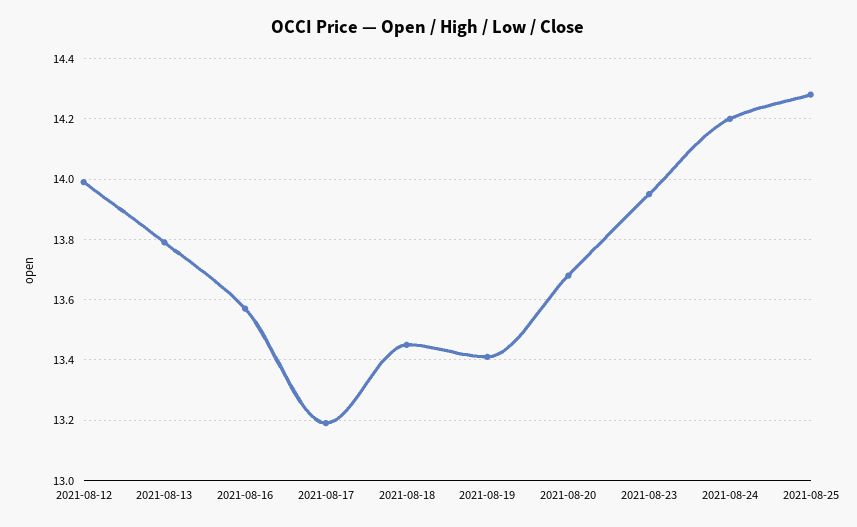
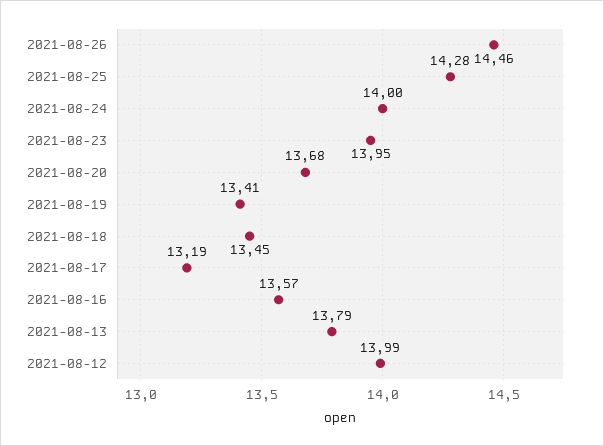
2021-08-24: 14.2 -> 14
2021-08-26: none -> 14.46

